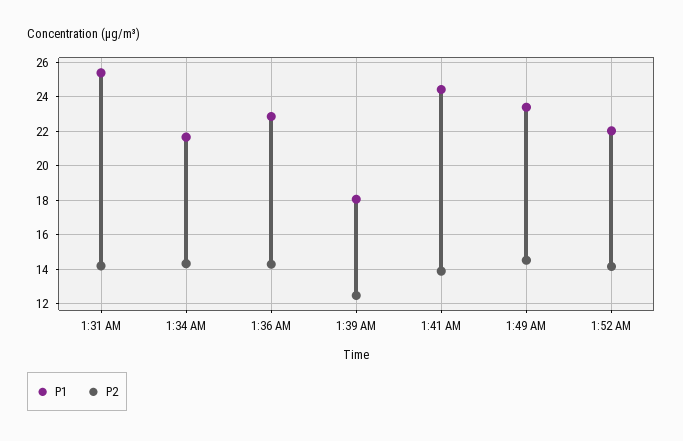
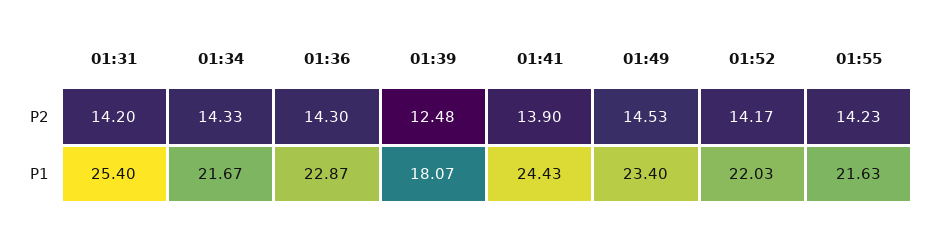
P2, 01:55: none -> 14.23
P1, 01:55: none -> 21.63

